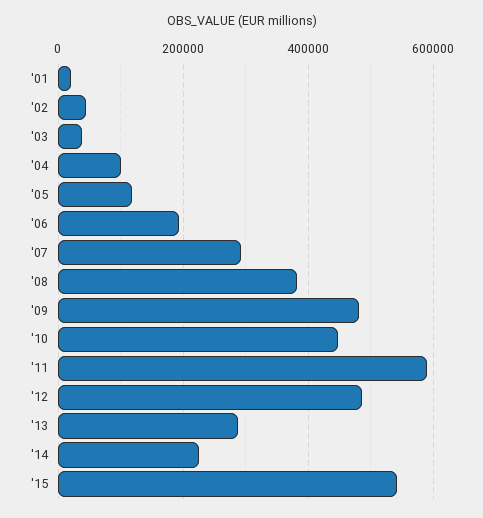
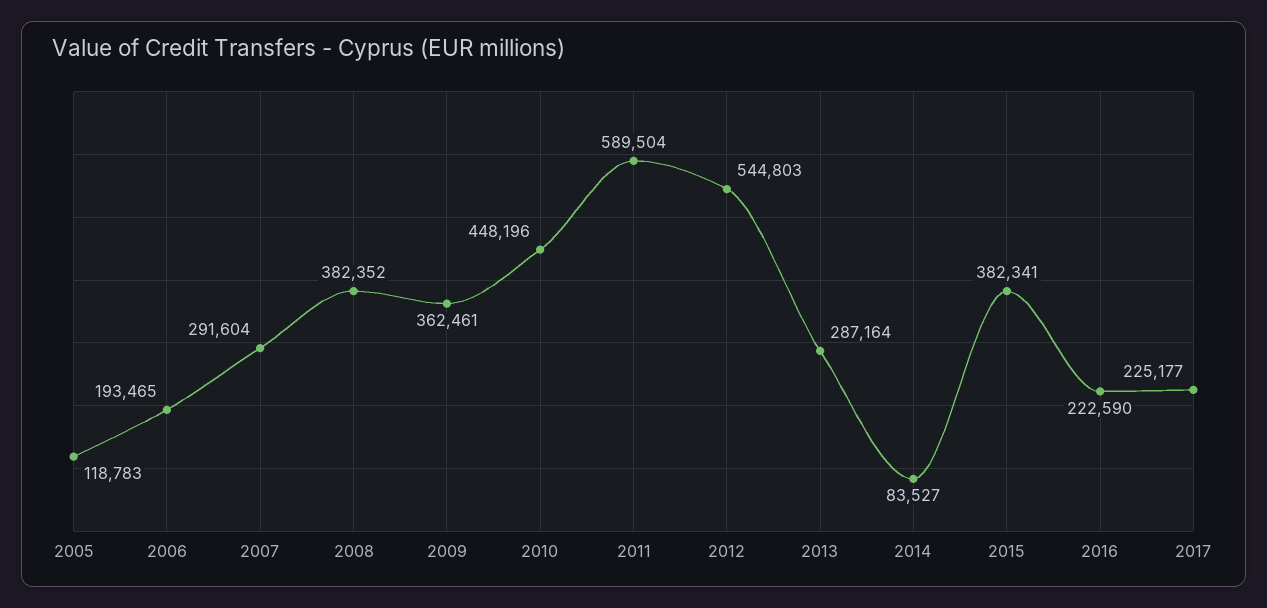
'01: 20000 -> none
'02: 40000 -> none
'03: 40000 -> none
'04: 100000 -> none
'09: 480000 -> 362461
'12: 480000 -> 544803
'14: 220000 -> 83527
'15: 540000 -> 382341
2016: none -> 222590
2017: none -> 225177

